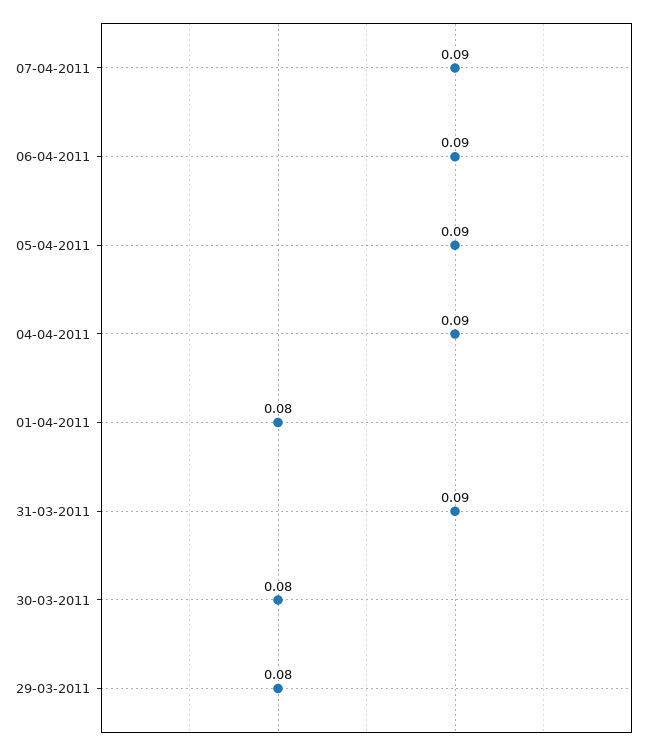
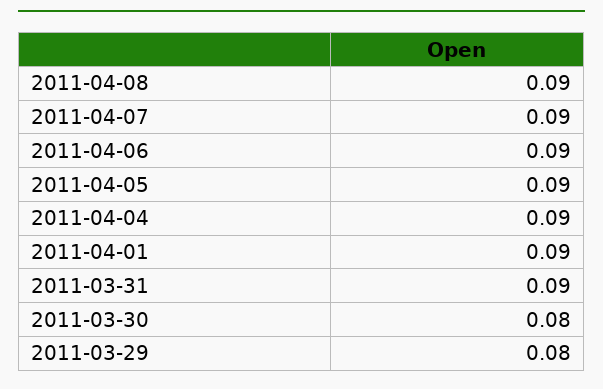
01-04-2011: 0.08 -> 0.09
2011-04-08: none -> 0.09

